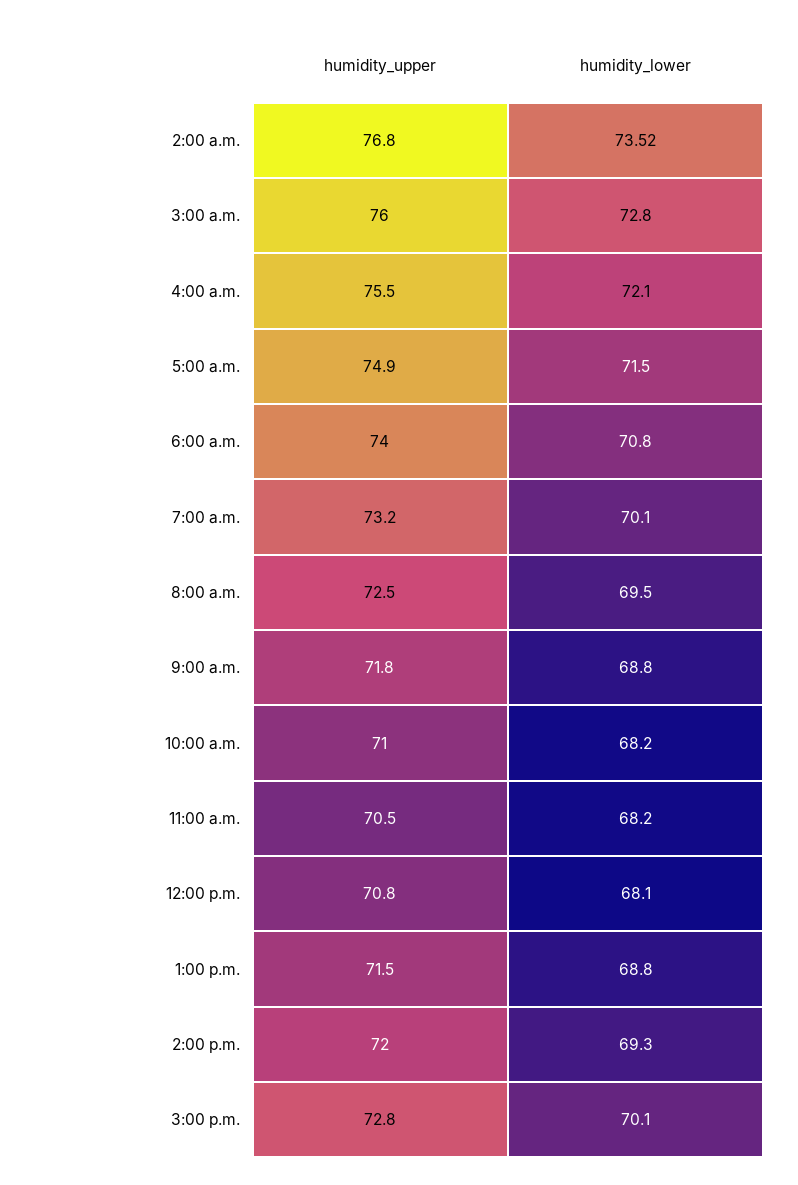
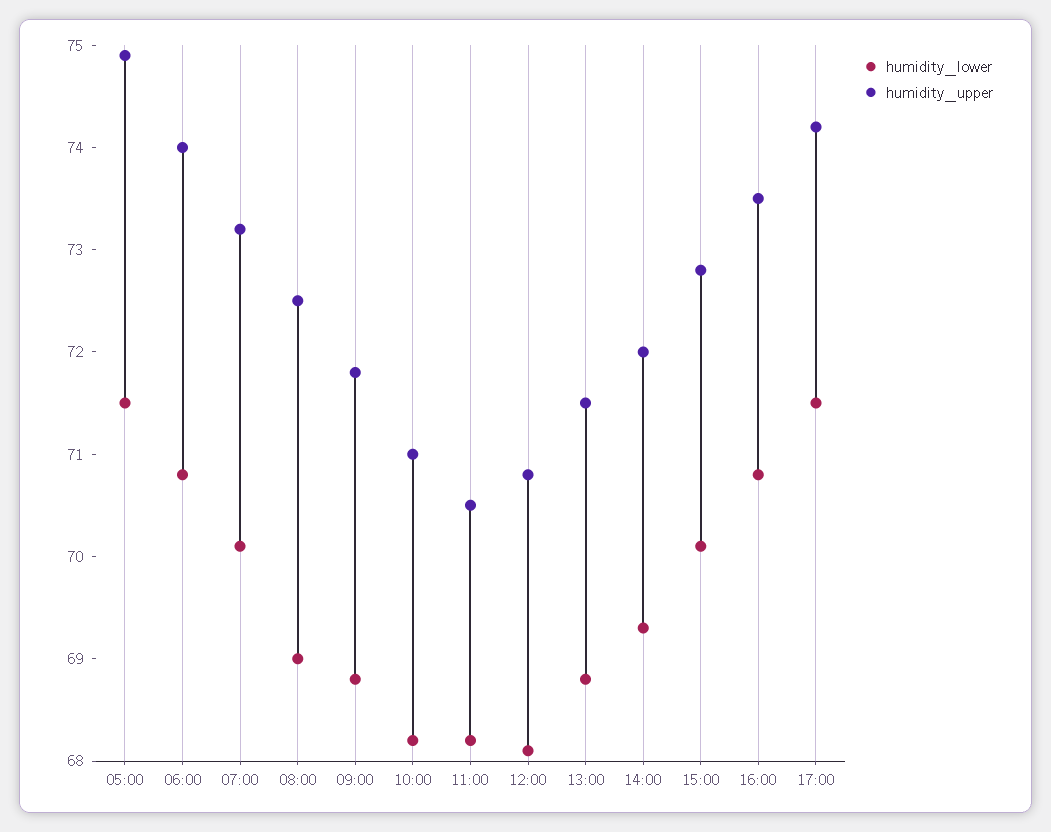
humidity_upper, 2:00 a.m.: 76.8 -> none
humidity_lower, 2:00 a.m.: 73.52 -> none
humidity_upper, 3:00 a.m.: 76 -> none
humidity_lower, 3:00 a.m.: 72.8 -> none
humidity_upper, 4:00 a.m.: 75.5 -> none
humidity_lower, 4:00 a.m.: 72.1 -> none
humidity_lower, 8:00 a.m.: 69.5 -> 69
humidity_lower, 16:00: none -> 70.8
humidity_upper, 16:00: none -> 73.5
humidity_lower, 17:00: none -> 71.5
humidity_upper, 17:00: none -> 74.2

